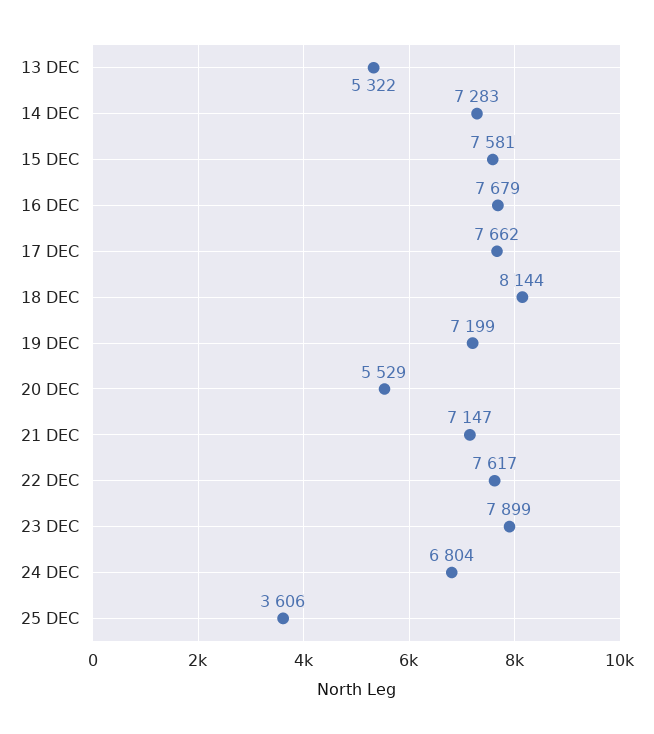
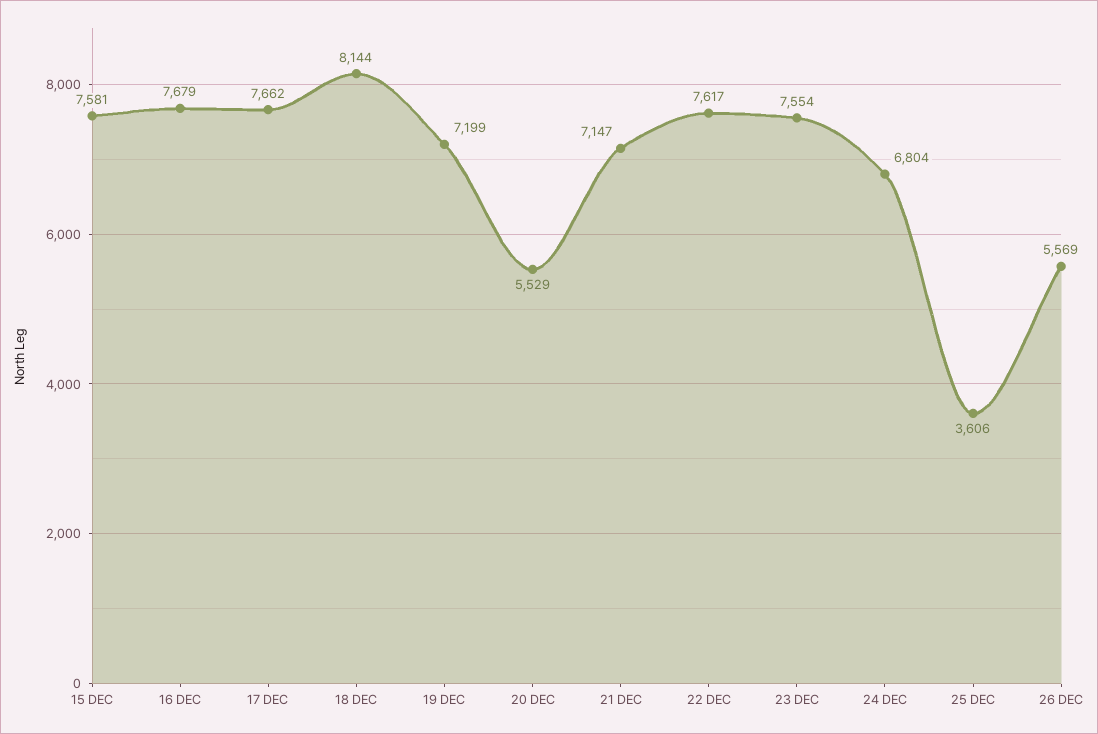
13 DEC: 5322 -> none
14 DEC: 7283 -> none
23 DEC: 7899 -> 7554
26 DEC: none -> 5569

